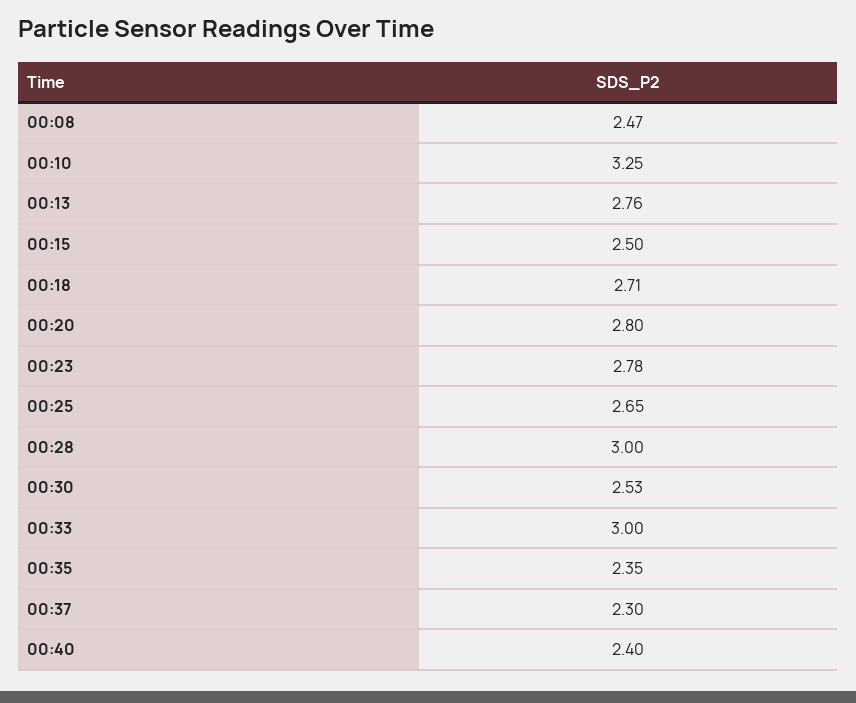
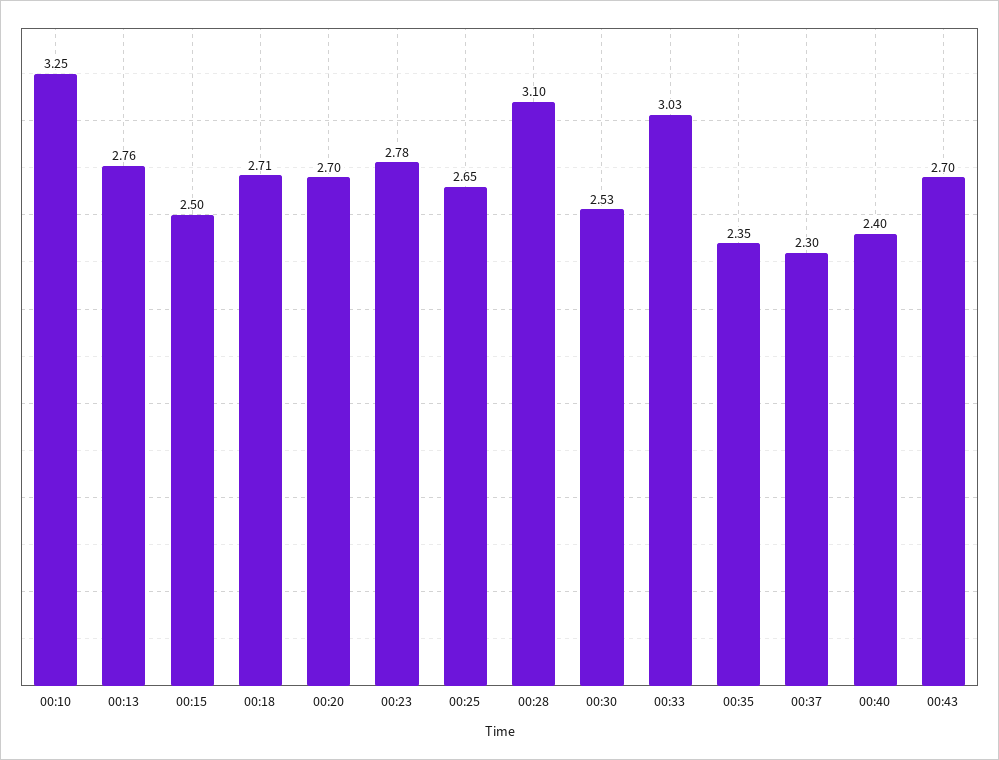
00:08: 2.47 -> none
00:20: 2.8 -> 2.7
00:28: 3 -> 3.1
00:33: 3 -> 3.03
00:43: none -> 2.7

